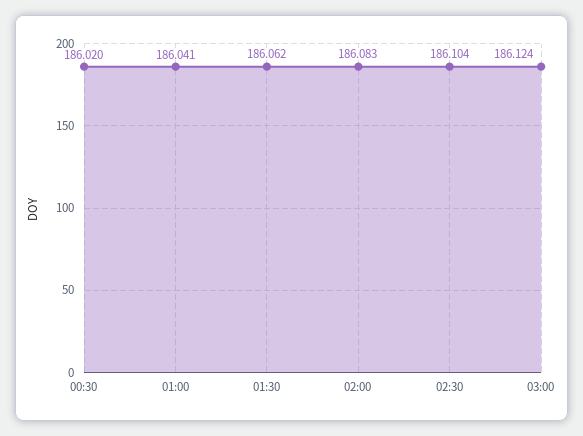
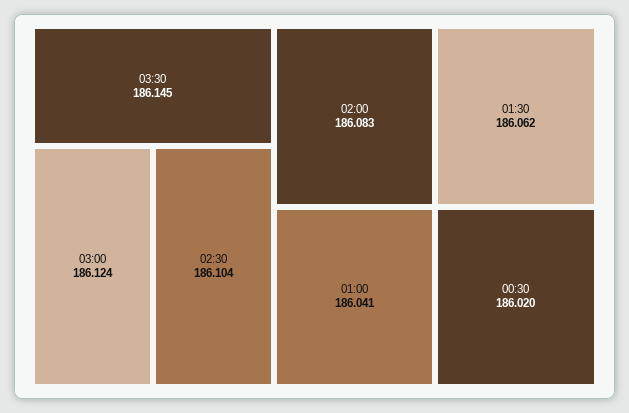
03:30: none -> 186.145

